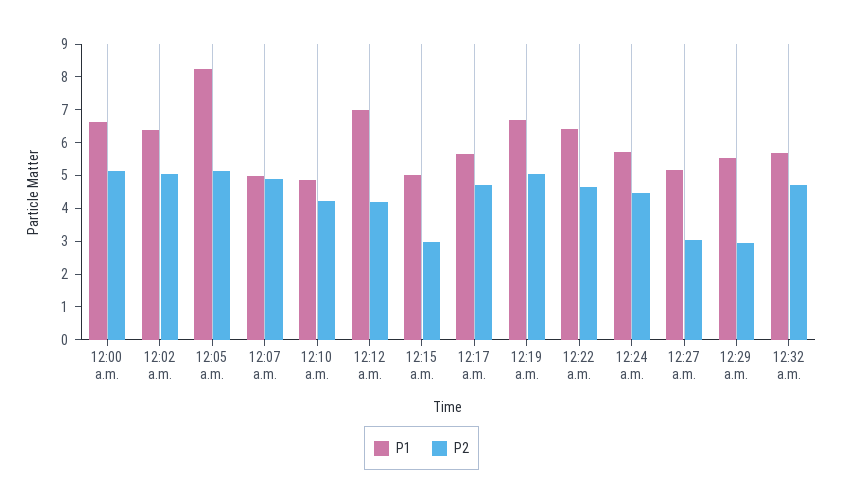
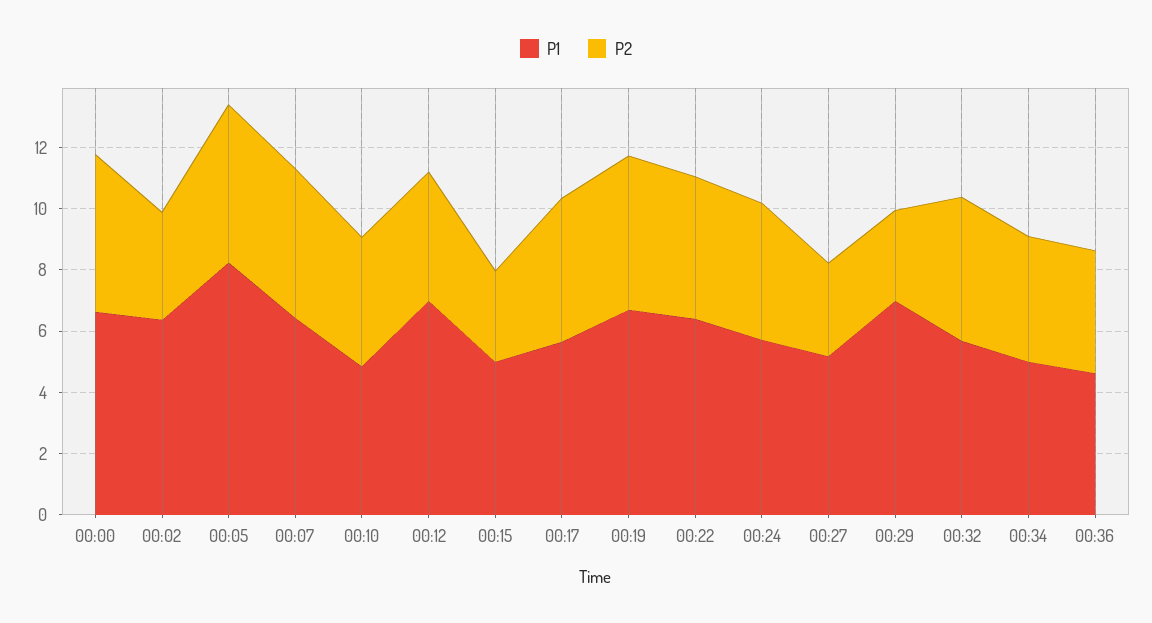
P2, 12:02 a.m.: 5 -> 3.5
P1, 12:07 a.m.: 5 -> 6.5
P1, 12:29 a.m.: 5.5 -> 7
P1, 00:34: none -> 5
P2, 00:34: none -> 4
P1, 00:36: none -> 4.5
P2, 00:36: none -> 4

